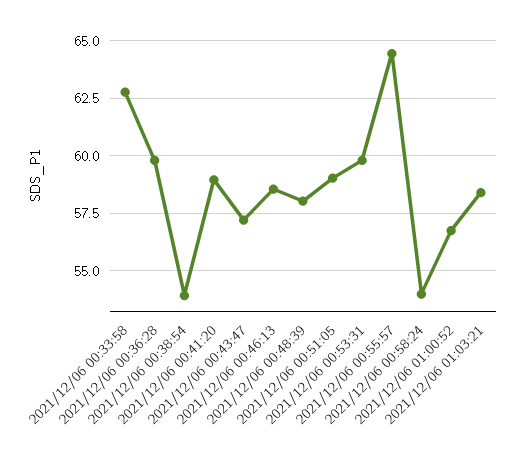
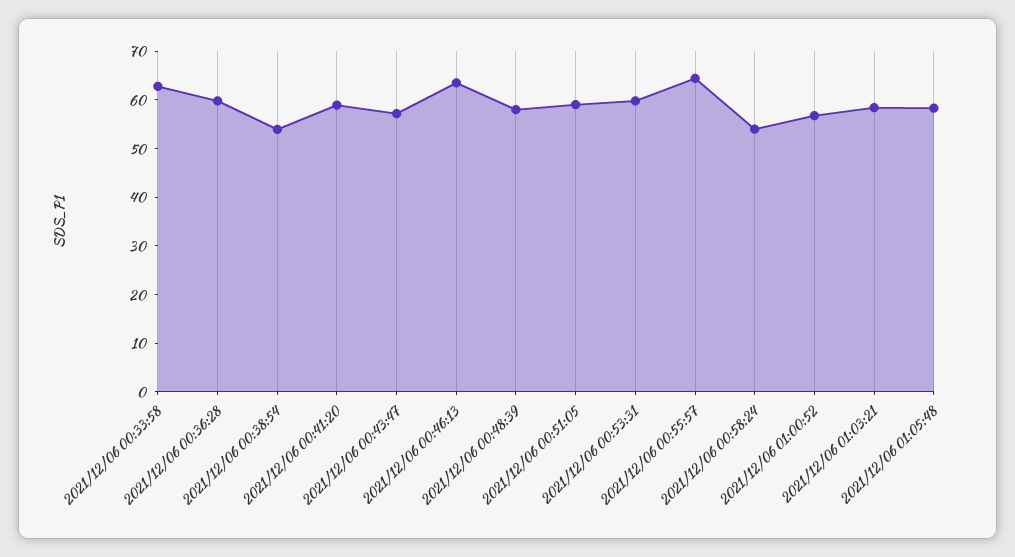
2021/12/06 00:46:13: 58.5 -> 64
2021/12/06 01:05:48: none -> 58

